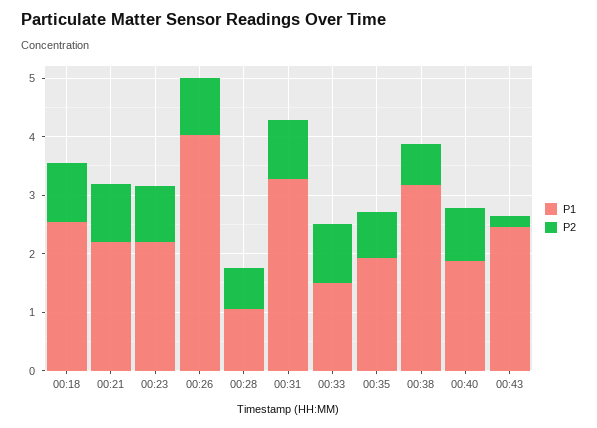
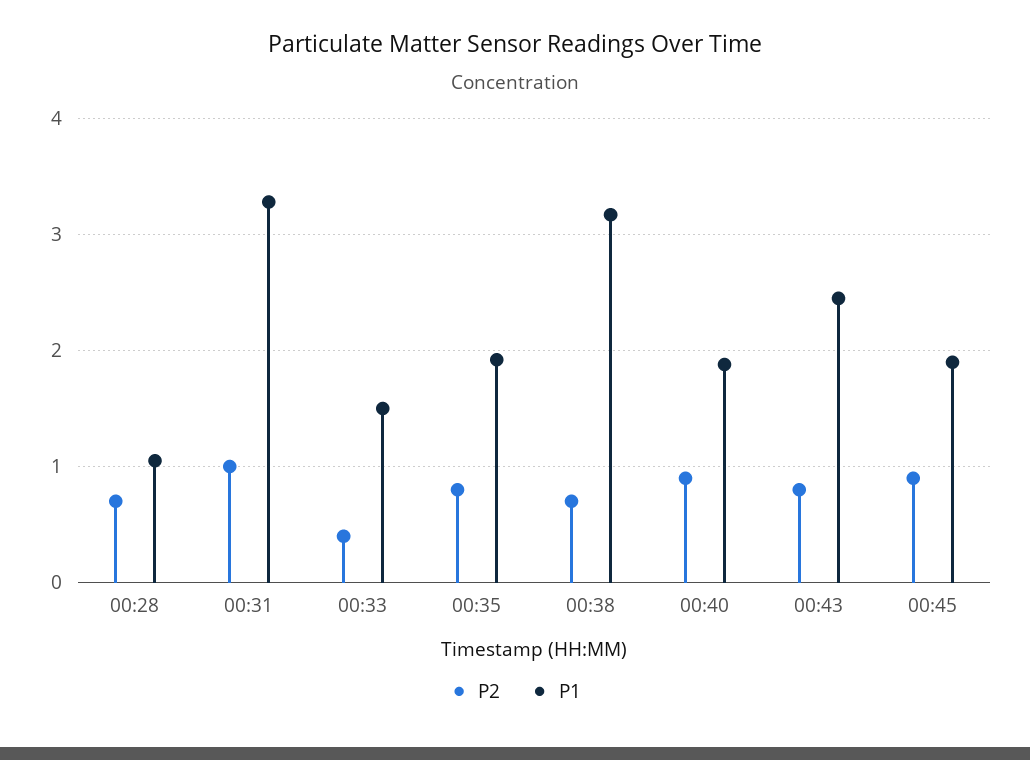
P1, 00:18: 2.6 -> none
P2, 00:18: 1 -> none
P1, 00:21: 2.2 -> none
P2, 00:21: 1 -> none
P1, 00:23: 2.2 -> none
P2, 00:23: 1 -> none
P1, 00:26: 4 -> none
P2, 00:26: 1 -> none
P2, 00:33: 1 -> 0.4
P2, 00:43: 0.2 -> 0.8
P2, 00:45: none -> 0.9
P1, 00:45: none -> 1.9

